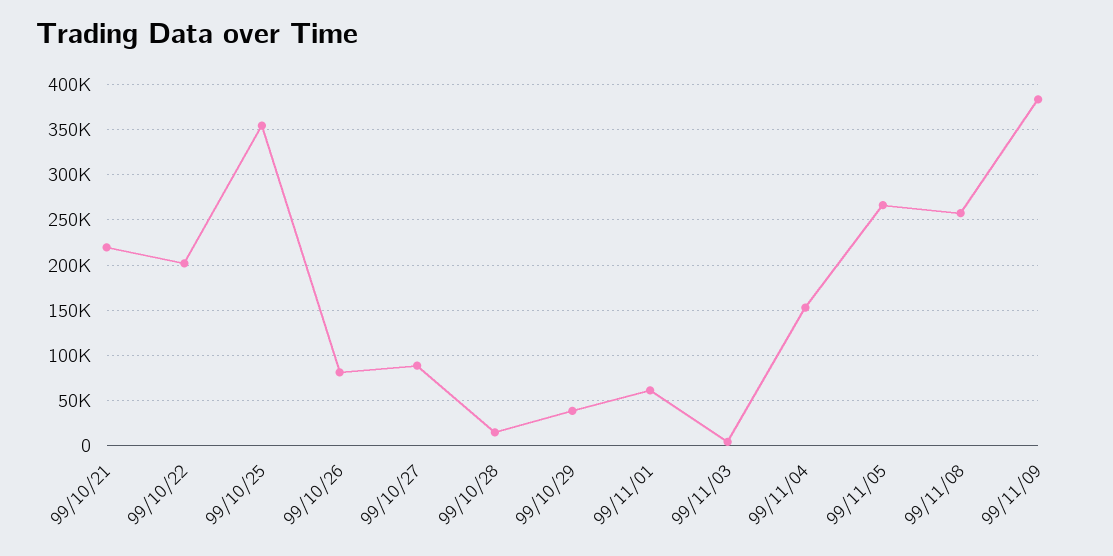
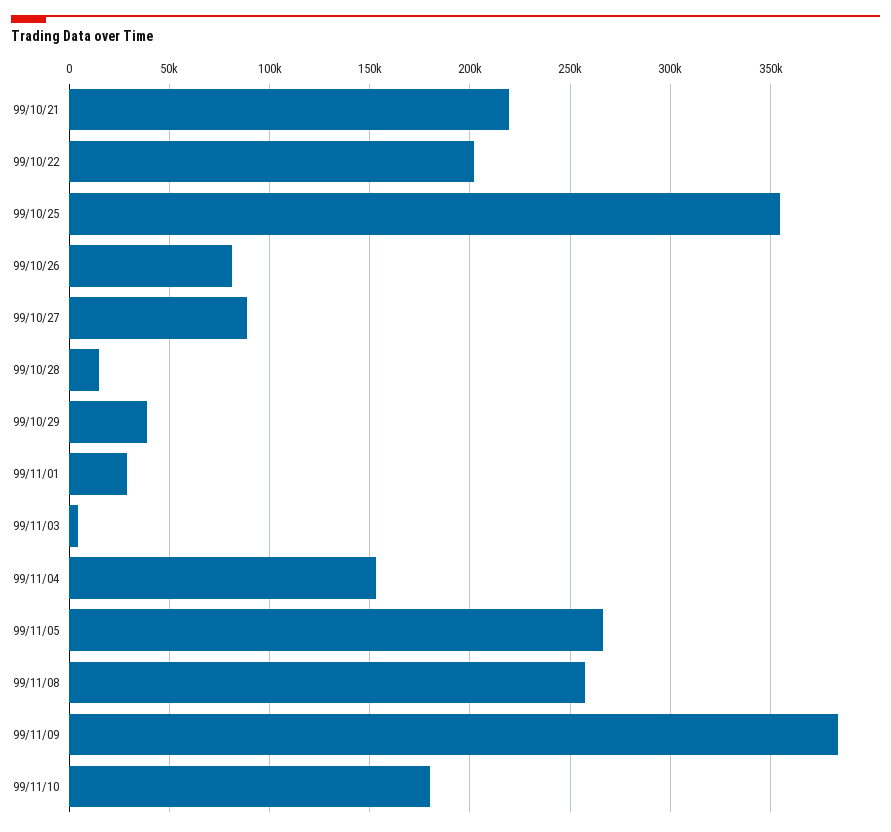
99/11/01: 60000 -> 30000
99/11/10: none -> 180000

